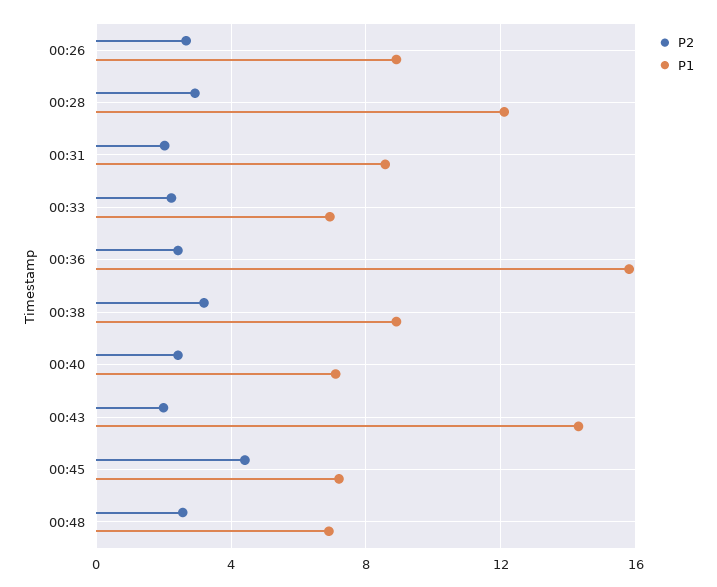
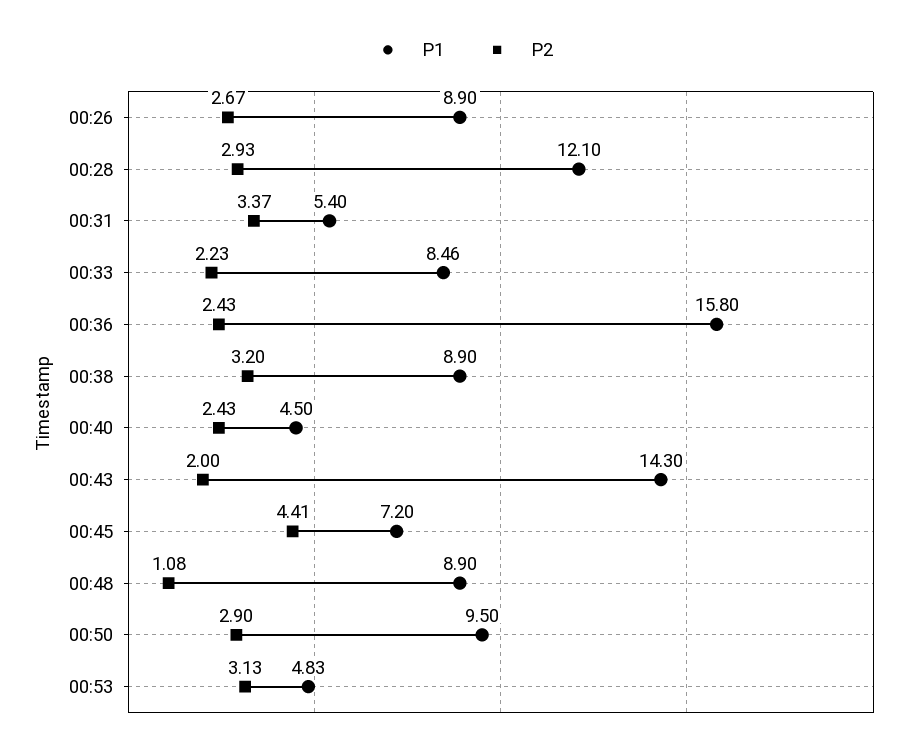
P2, 00:31: 2 -> 3.37
P1, 00:31: 8.5 -> 5.4
P1, 00:33: 7 -> 8.46
P1, 00:40: 7 -> 4.5
P2, 00:48: 2.5 -> 1.08
P1, 00:48: 7 -> 8.9
P1, 00:50: none -> 9.5
P2, 00:50: none -> 2.9
P1, 00:53: none -> 4.83
P2, 00:53: none -> 3.13

